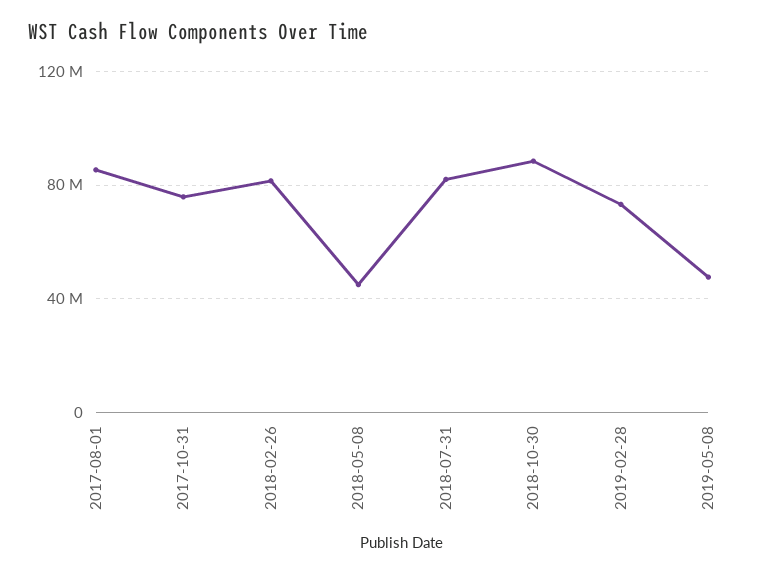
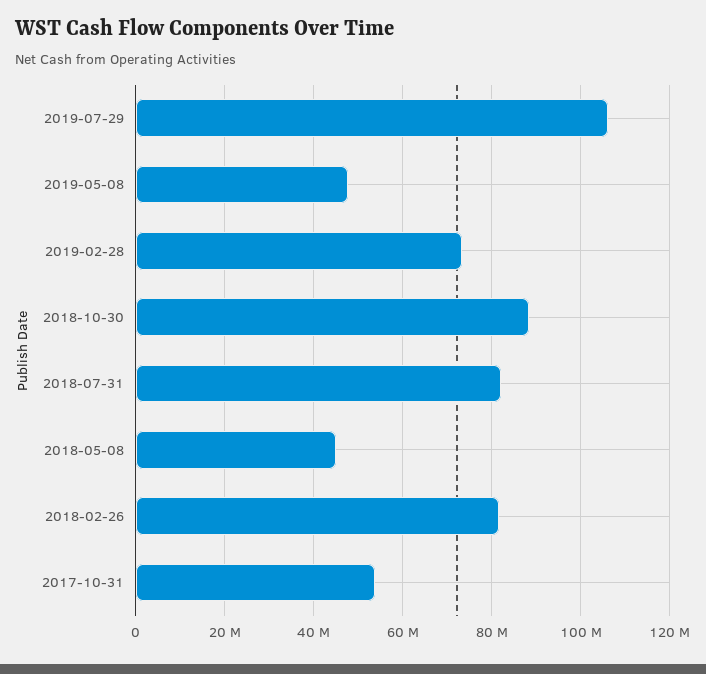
2017-08-01: 85000000 -> none
2017-10-31: 75000000 -> 54000000
2019-07-29: none -> 106000000

